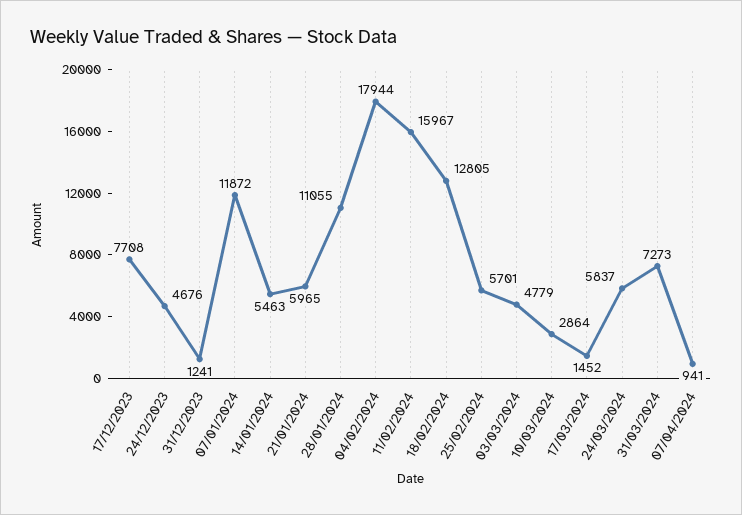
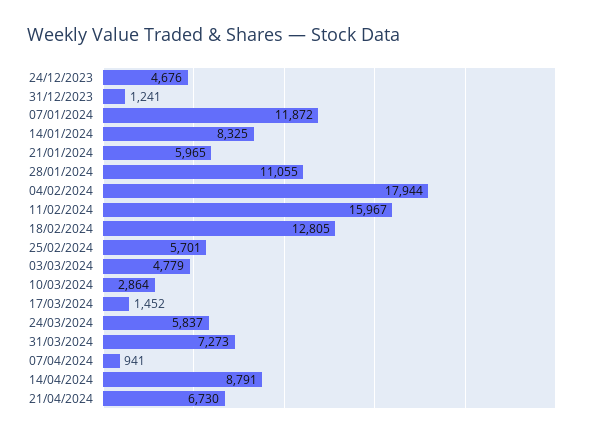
17/12/2023: 7708 -> none
14/01/2024: 5463 -> 8325
14/04/2024: none -> 8791
21/04/2024: none -> 6730

